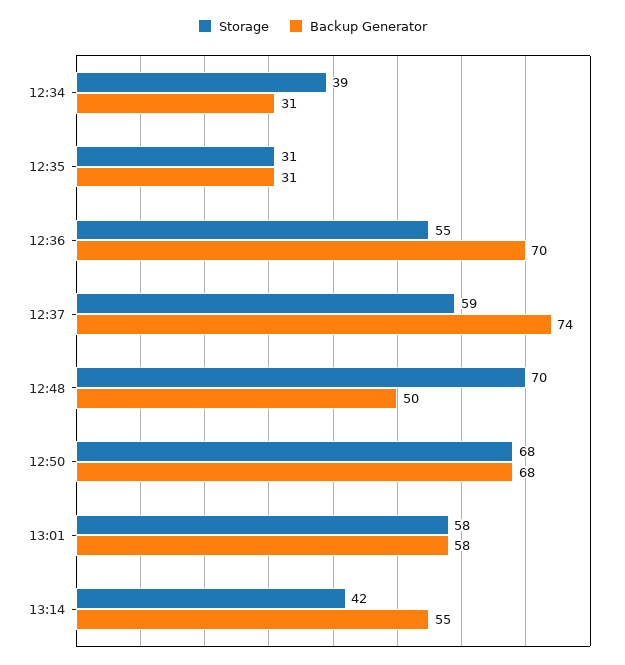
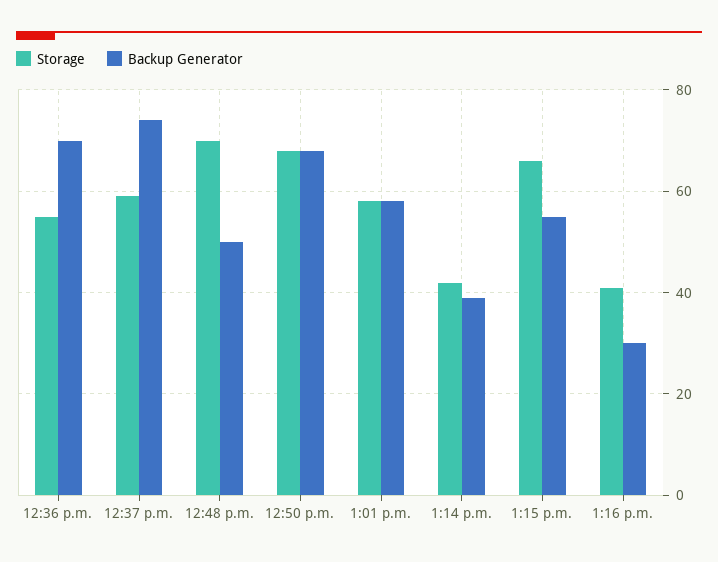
Storage, 12:34: 39 -> none
Backup Generator, 12:34: 31 -> none
Storage, 12:35: 31 -> none
Backup Generator, 12:35: 31 -> none
Backup Generator, 13:14: 55 -> 40
Storage, 1:15 p.m.: none -> 65
Backup Generator, 1:15 p.m.: none -> 55
Storage, 1:16 p.m.: none -> 40
Backup Generator, 1:16 p.m.: none -> 30

